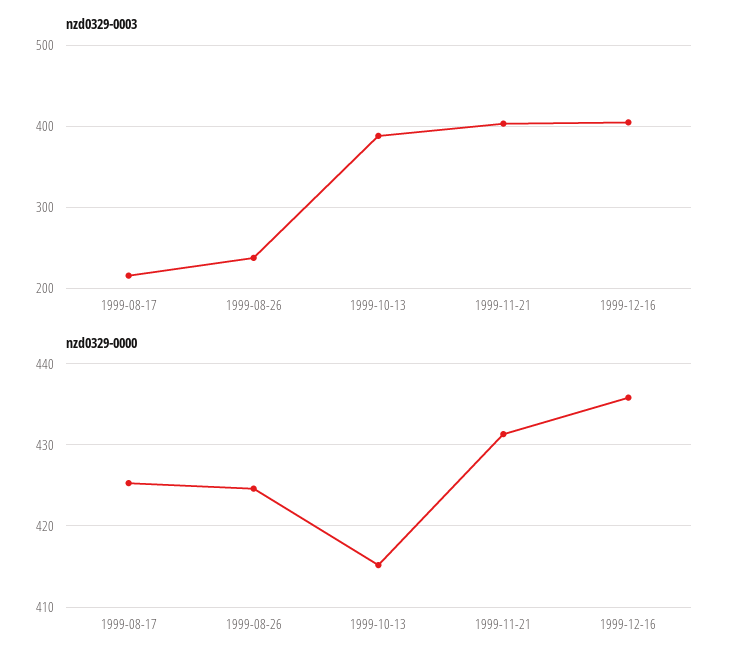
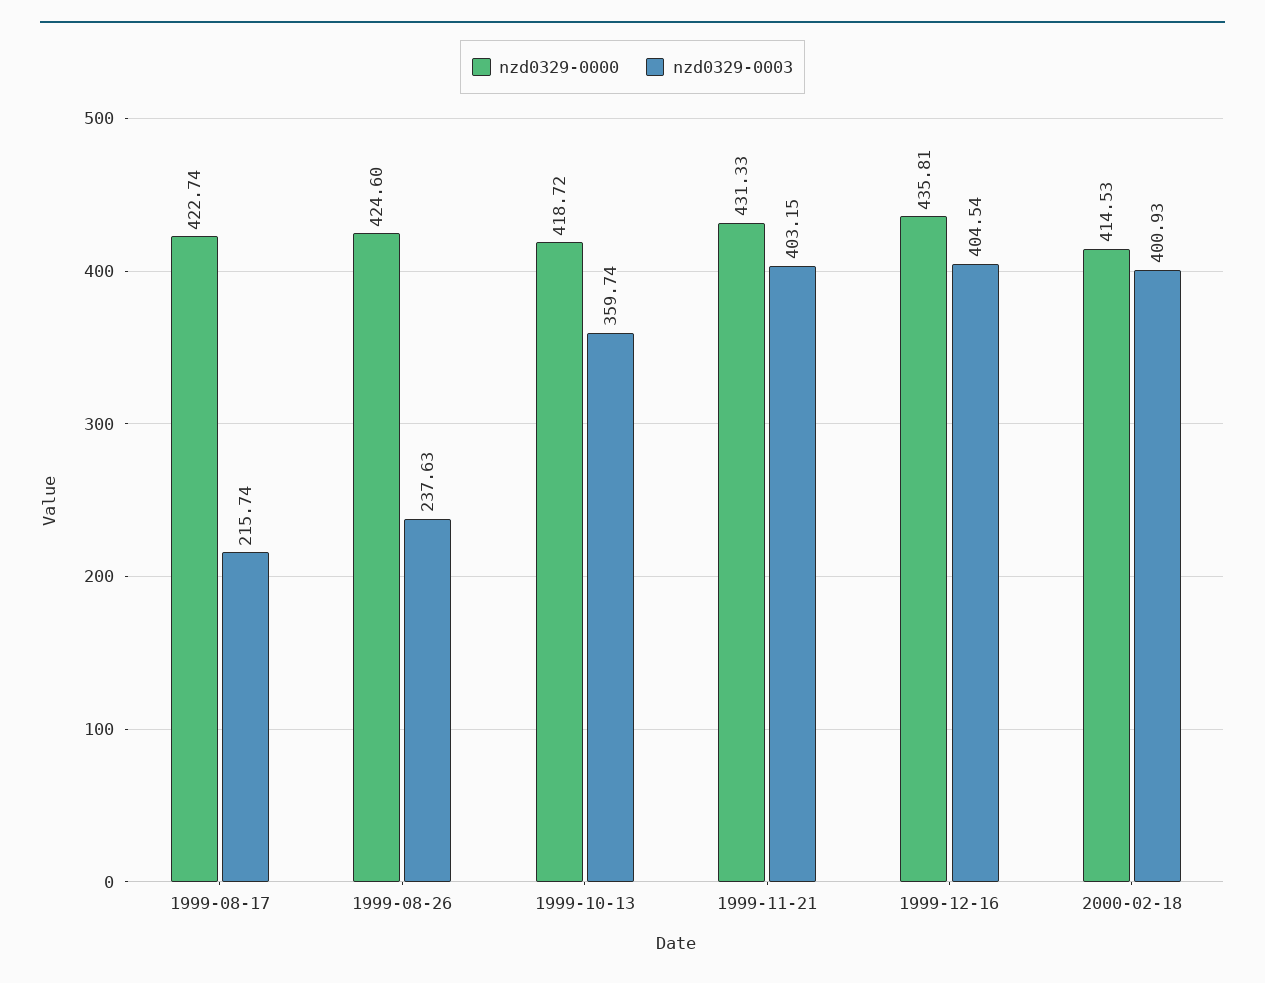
nzd0329-0003, 1999-10-13: 390 -> 359.74
nzd0329-0000, 1999-08-17: 425 -> 422.74
nzd0329-0000, 1999-10-13: 415 -> 418.72
nzd0329-0000, 2000-02-18: none -> 414.53
nzd0329-0003, 2000-02-18: none -> 400.93

